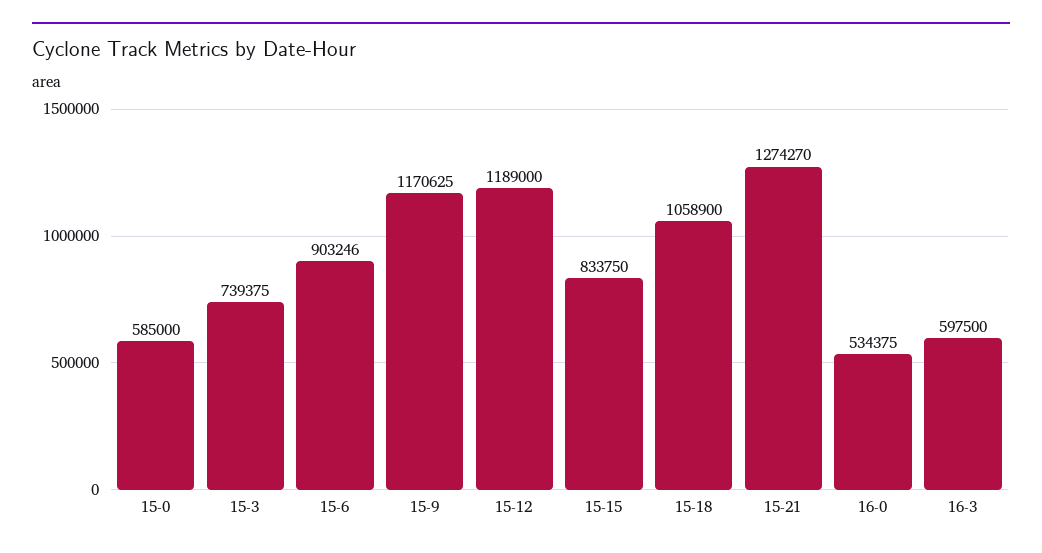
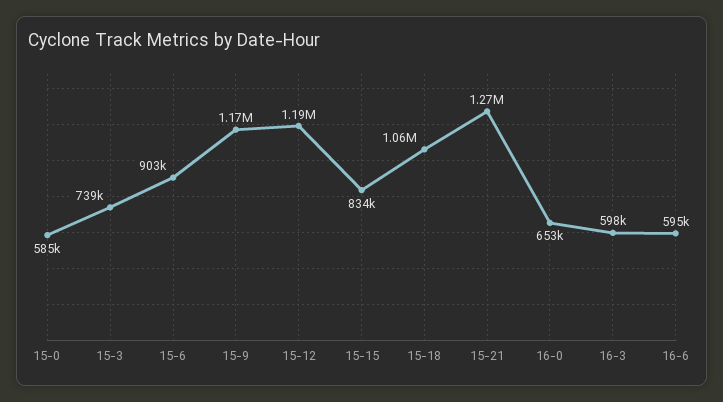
16-0: 534375 -> 653000
16-6: none -> 595000

